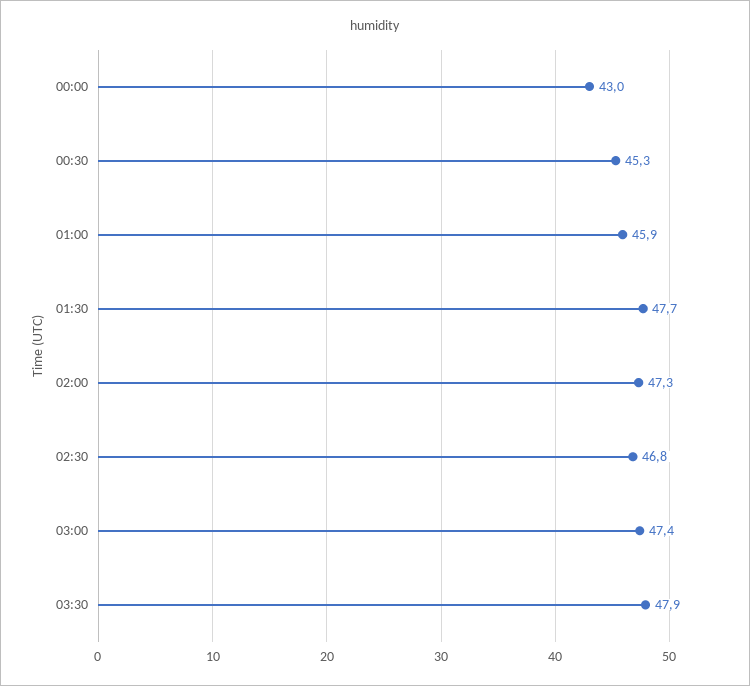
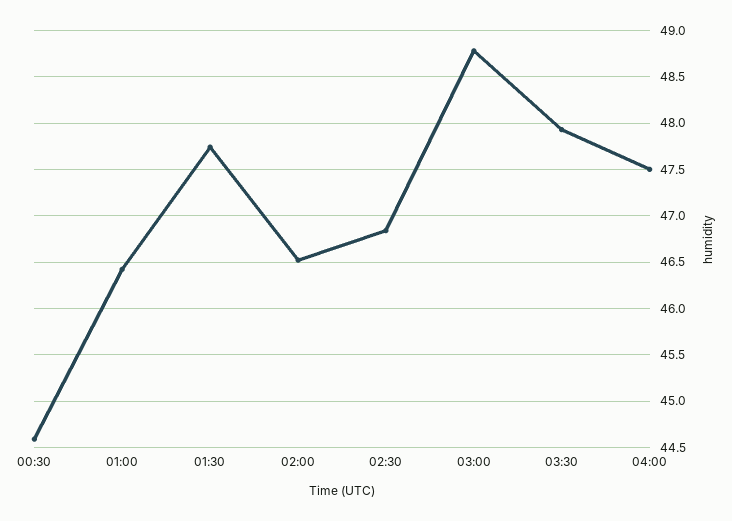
00:00: 43 -> none
00:30: 45.3 -> 44.6
01:00: 45.9 -> 46.4
02:00: 47.3 -> 46.5
03:00: 47.4 -> 48.8
04:00: none -> 47.5

